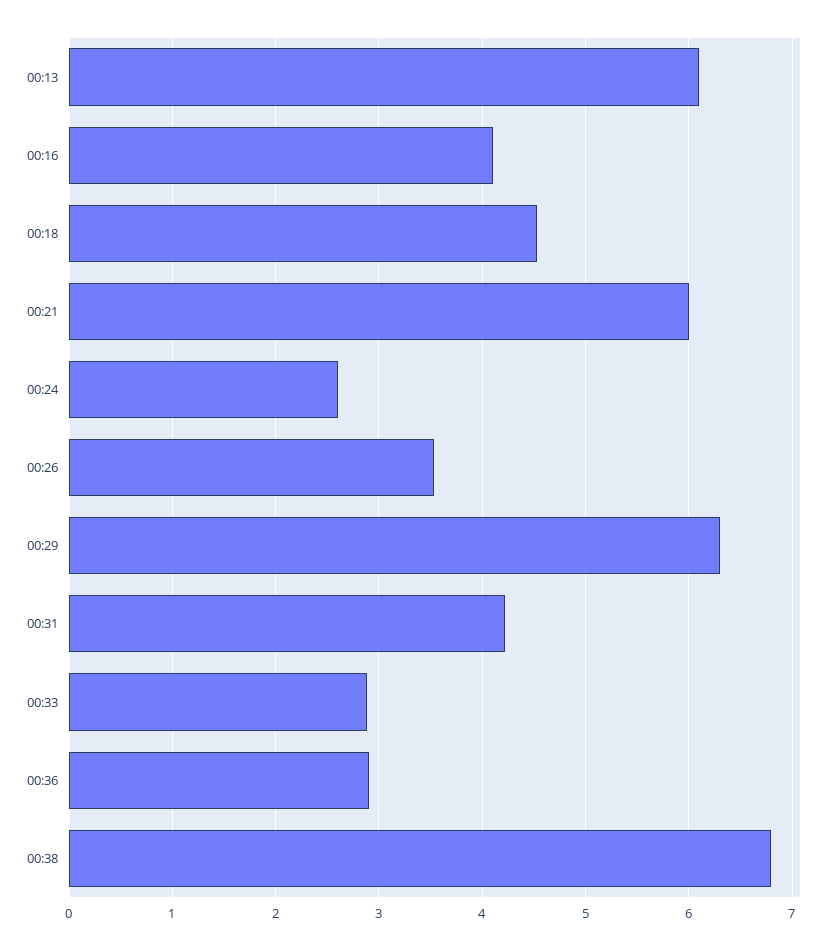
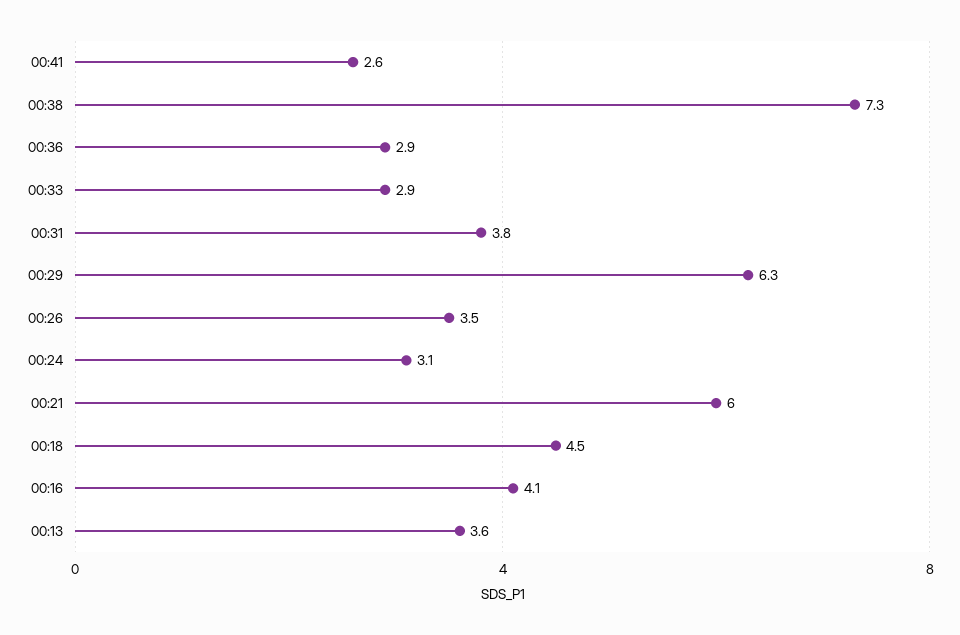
00:13: 6.1 -> 3.6
00:24: 2.6 -> 3.1
00:31: 4.2 -> 3.8
00:38: 6.8 -> 7.3
00:41: none -> 2.6

